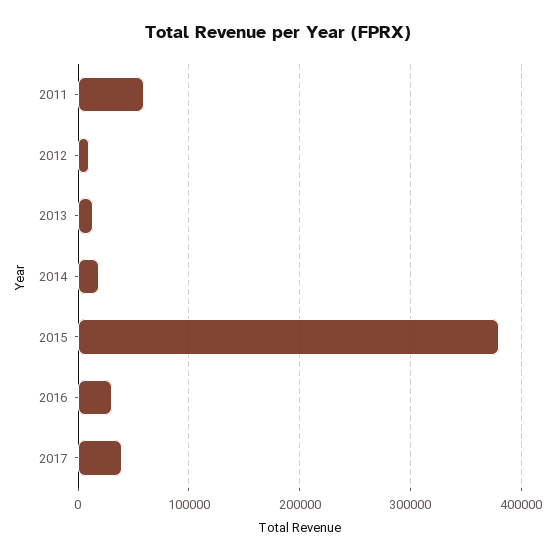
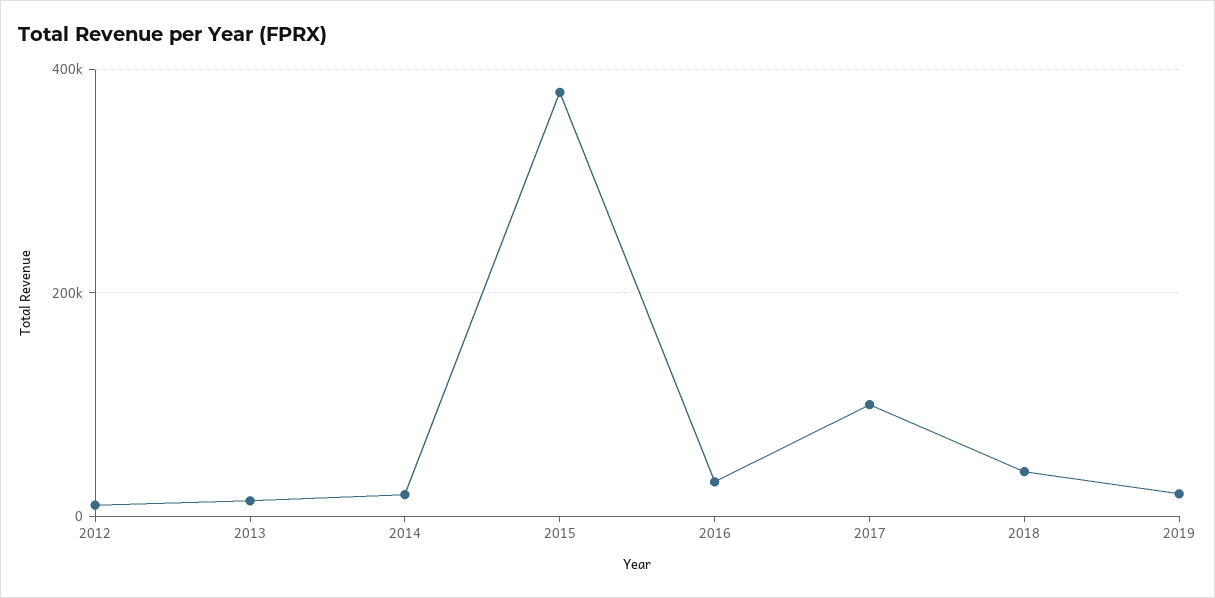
2011: 60000 -> none
2017: 40000 -> 100000
2018: none -> 40000
2019: none -> 20000

